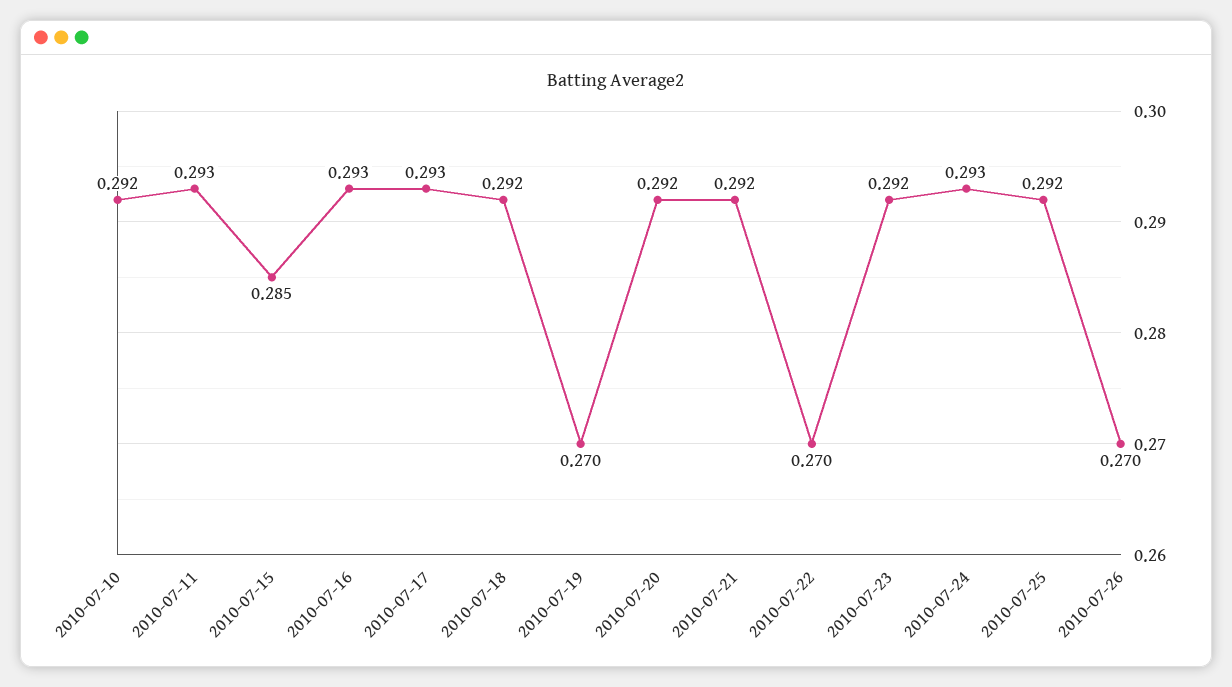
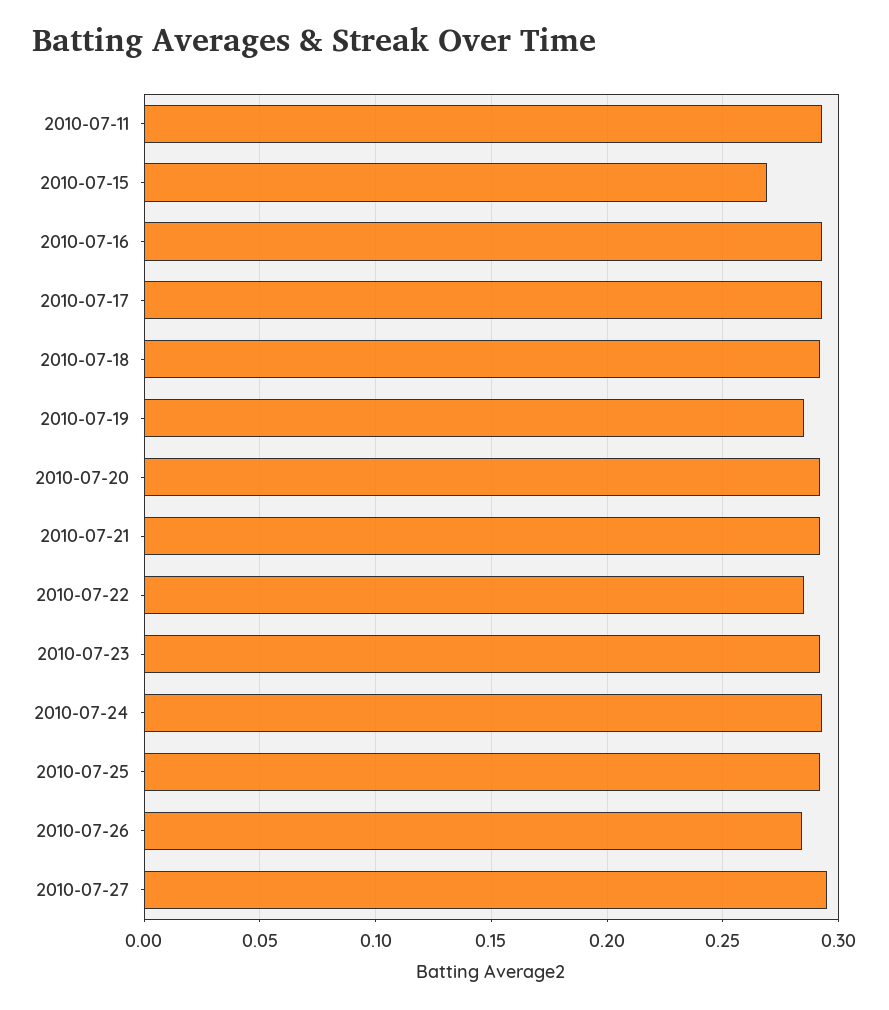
2010-07-10: 0.292 -> none
2010-07-15: 0.285 -> 0.27
2010-07-19: 0.27 -> 0.285
2010-07-22: 0.27 -> 0.285
2010-07-26: 0.27 -> 0.285
2010-07-27: none -> 0.295

